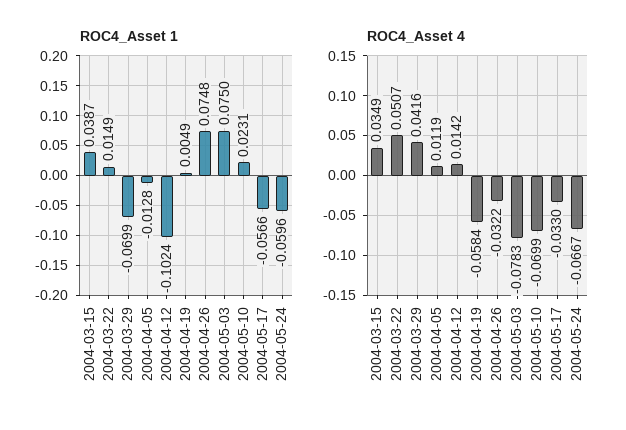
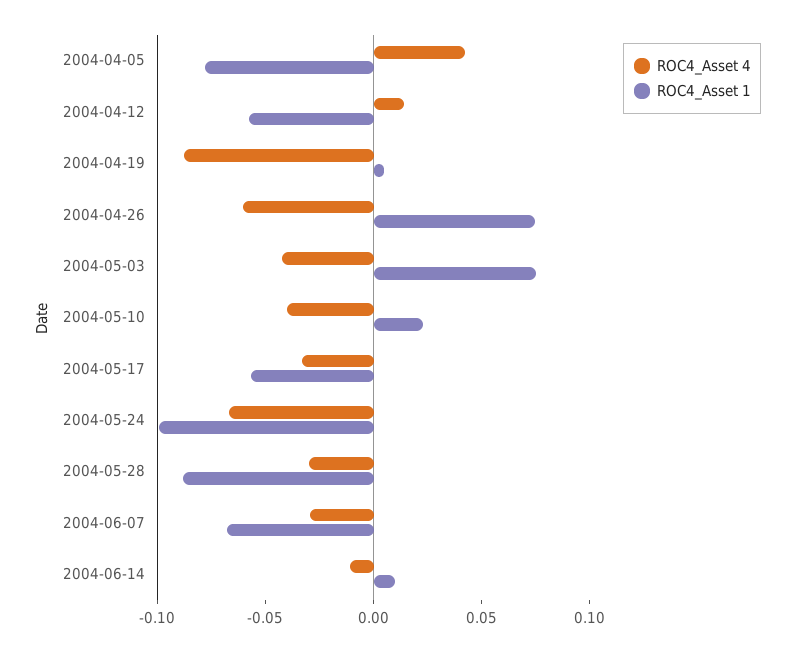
ROC4_Asset 1, 2004-03-15: 0.0387 -> none
ROC4_Asset 1, 2004-03-22: 0.0149 -> none
ROC4_Asset 1, 2004-03-29: -0.0699 -> none
ROC4_Asset 1, 2004-04-05: -0.0128 -> -0.08
ROC4_Asset 1, 2004-04-12: -0.1024 -> -0.06
ROC4_Asset 1, 2004-05-24: -0.0596 -> -0.1
ROC4_Asset 4, 2004-03-15: 0.0349 -> none
ROC4_Asset 4, 2004-03-22: 0.0507 -> none
ROC4_Asset 4, 2004-03-29: 0.0416 -> none
ROC4_Asset 4, 2004-04-05: 0.0119 -> 0.04
ROC4_Asset 4, 2004-04-19: -0.0584 -> -0.09
ROC4_Asset 4, 2004-04-26: -0.0322 -> -0.06
ROC4_Asset 4, 2004-05-03: -0.0783 -> -0.04
ROC4_Asset 4, 2004-05-10: -0.0699 -> -0.04
ROC4_Asset 4, 2004-05-28: none -> -0.03
ROC4_Asset 1, 2004-05-28: none -> -0.09
ROC4_Asset 4, 2004-06-07: none -> -0.03
ROC4_Asset 1, 2004-06-07: none -> -0.07
ROC4_Asset 4, 2004-06-14: none -> -0.01
ROC4_Asset 1, 2004-06-14: none -> 0.01

